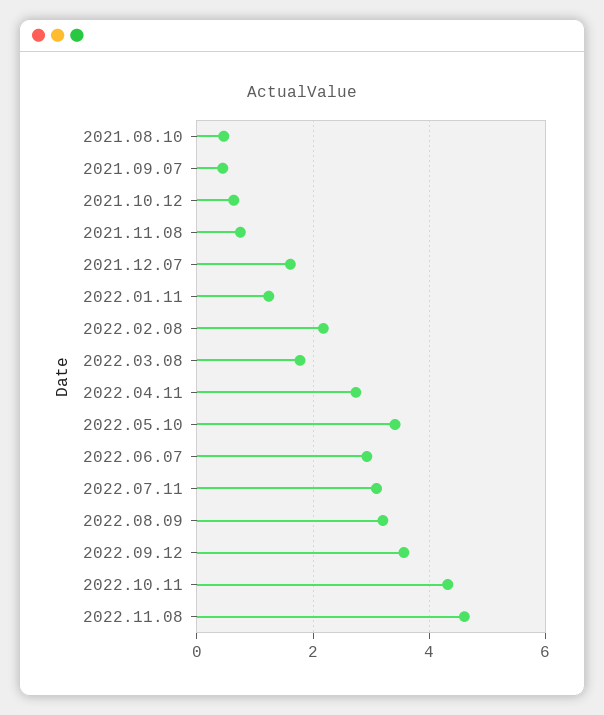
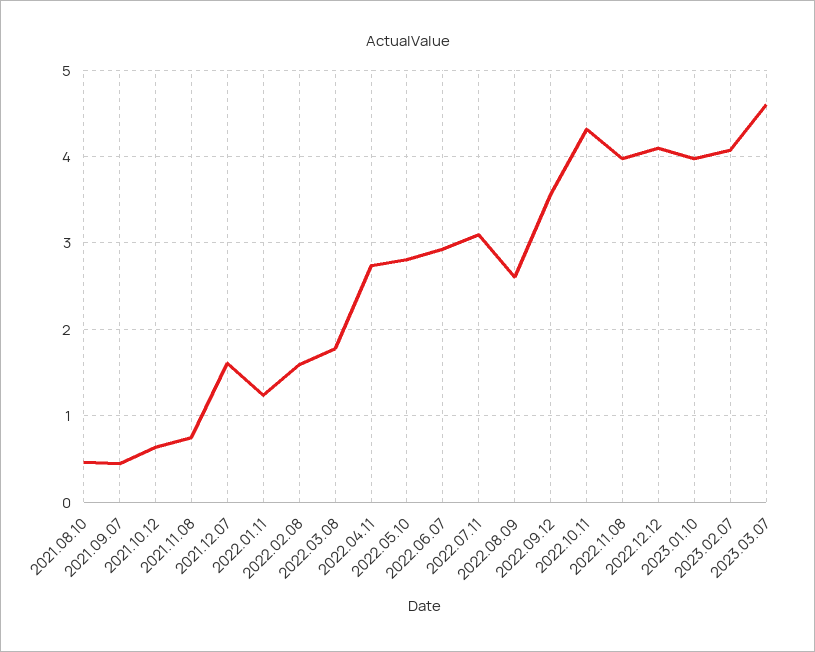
2022.02.08: 2.2 -> 1.6
2022.05.10: 3.4 -> 2.8
2022.08.09: 3.2 -> 2.6
2022.11.08: 4.6 -> 4
2022.12.12: none -> 4.1
2023.01.10: none -> 4
2023.02.07: none -> 4.1
2023.03.07: none -> 4.6

